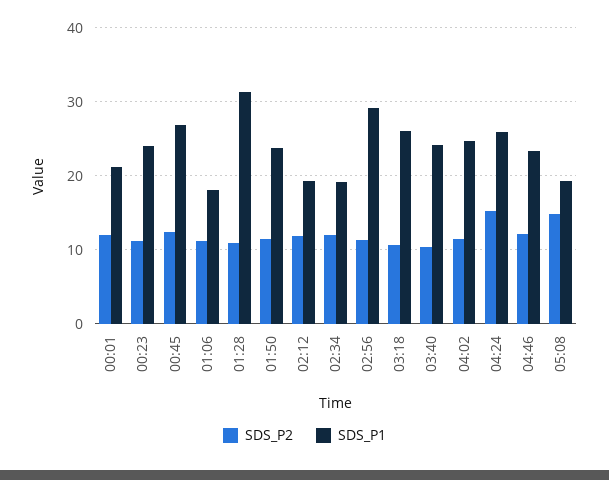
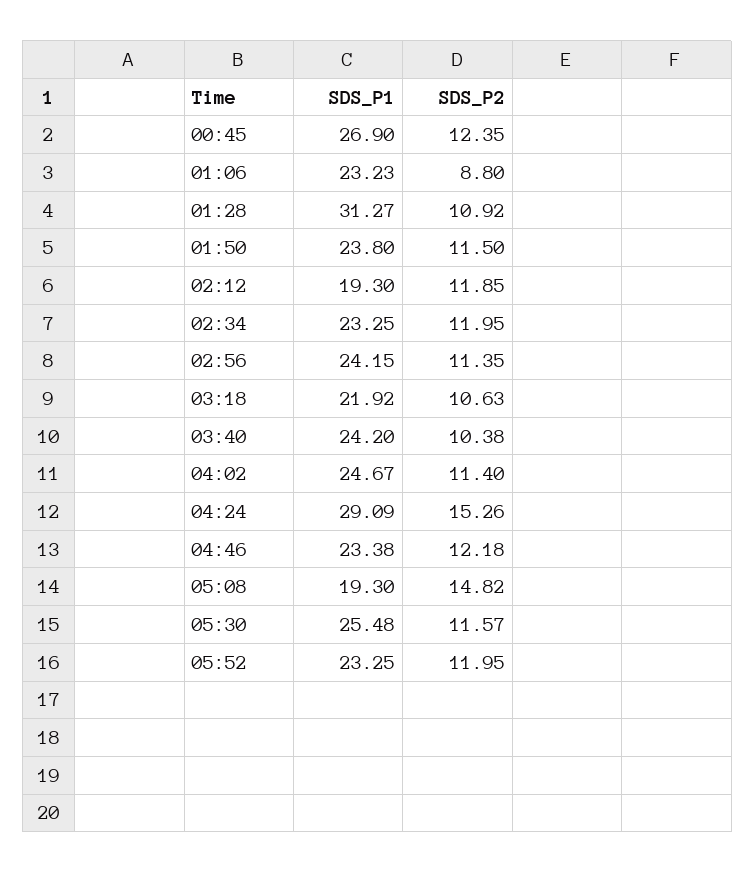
SDS_P2, 00:01: 12 -> none
SDS_P1, 00:01: 21 -> none
SDS_P2, 00:23: 11 -> none
SDS_P1, 00:23: 24 -> none
SDS_P2, 01:06: 11 -> 8.8
SDS_P1, 01:06: 18 -> 23.23
SDS_P1, 02:34: 19 -> 23.25
SDS_P1, 02:56: 29 -> 24.15
SDS_P1, 03:18: 26 -> 21.92
SDS_P1, 04:24: 26 -> 29.09
SDS_P1, 05:30: none -> 25.48
SDS_P2, 05:30: none -> 11.57
SDS_P1, 05:52: none -> 23.25
SDS_P2, 05:52: none -> 11.95

